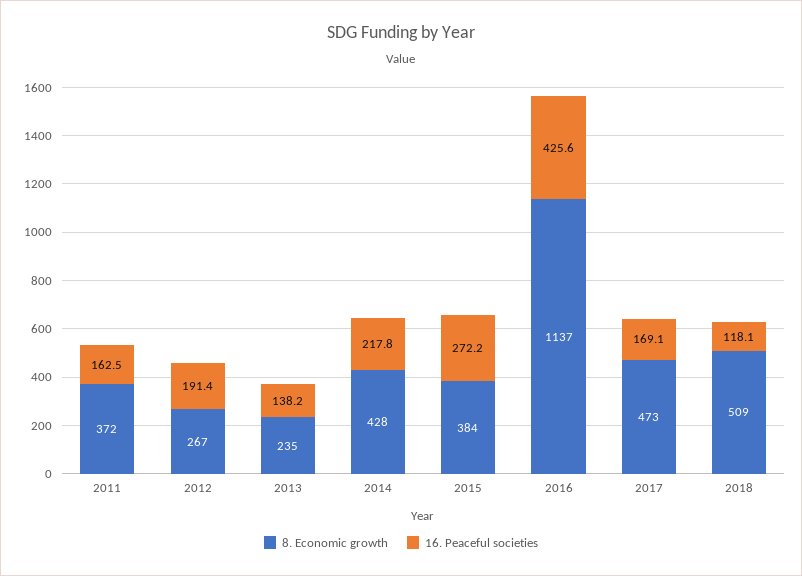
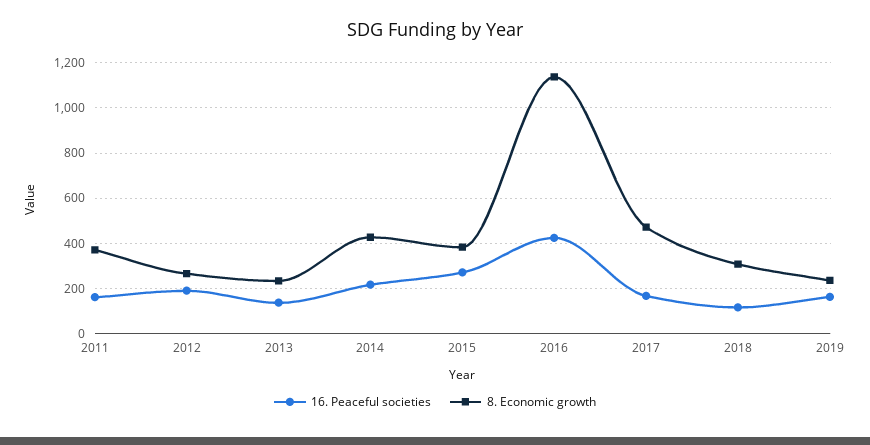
8. Economic growth, 2018: 509 -> 300
16. Peaceful societies, 2019: none -> 150
8. Economic growth, 2019: none -> 250

